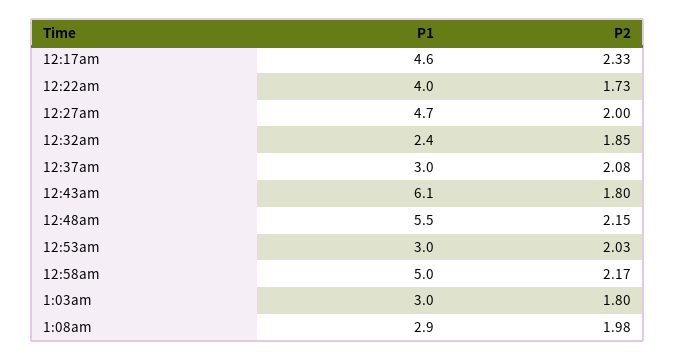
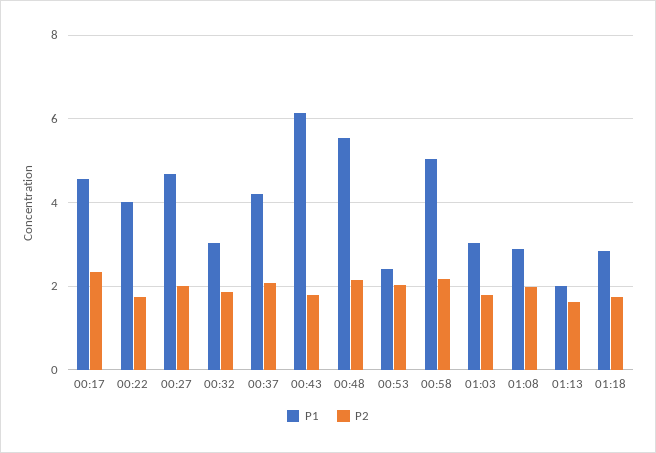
P1, 12:32am: 2.4 -> 3
P1, 12:37am: 3 -> 4.2
P1, 12:53am: 3 -> 2.4
P1, 01:13: none -> 2
P2, 01:13: none -> 1.6
P1, 01:18: none -> 2.8
P2, 01:18: none -> 1.8

